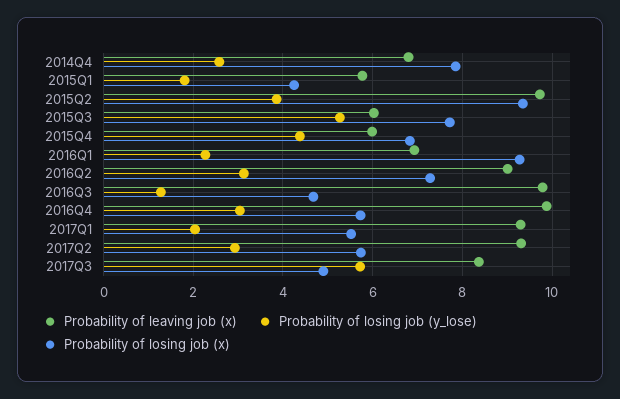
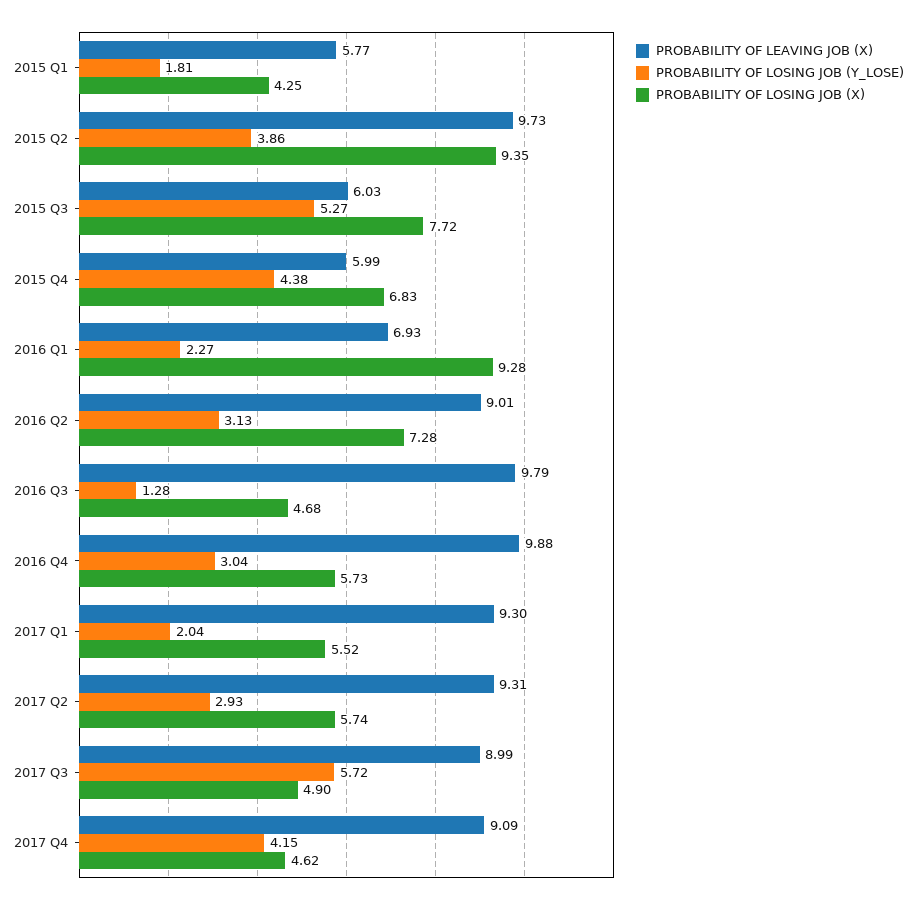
Probability of leaving job (x), 2014Q4: 6.8 -> none
Probability of losing job (y_lose), 2014Q4: 2.6 -> none
Probability of losing job (x), 2014Q4: 7.8 -> none
Probability of leaving job (x), 2017Q3: 8.4 -> 8.99
Probability of leaving job (x), 2017 Q4: none -> 9.09
Probability of losing job (y_lose), 2017 Q4: none -> 4.15
Probability of losing job (x), 2017 Q4: none -> 4.62

